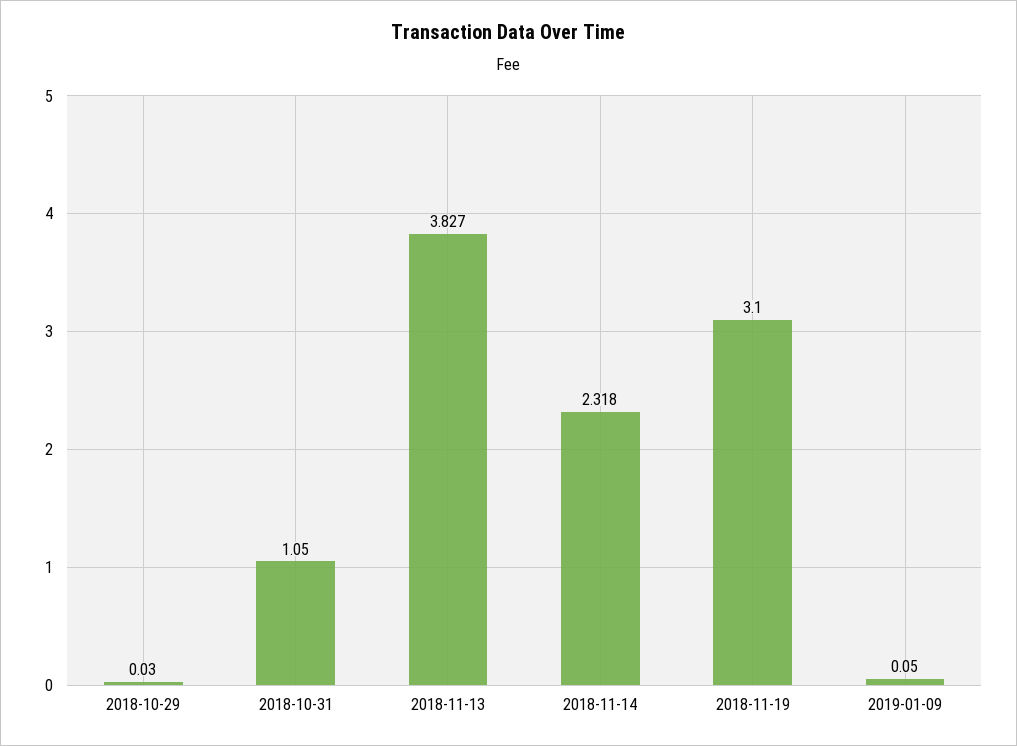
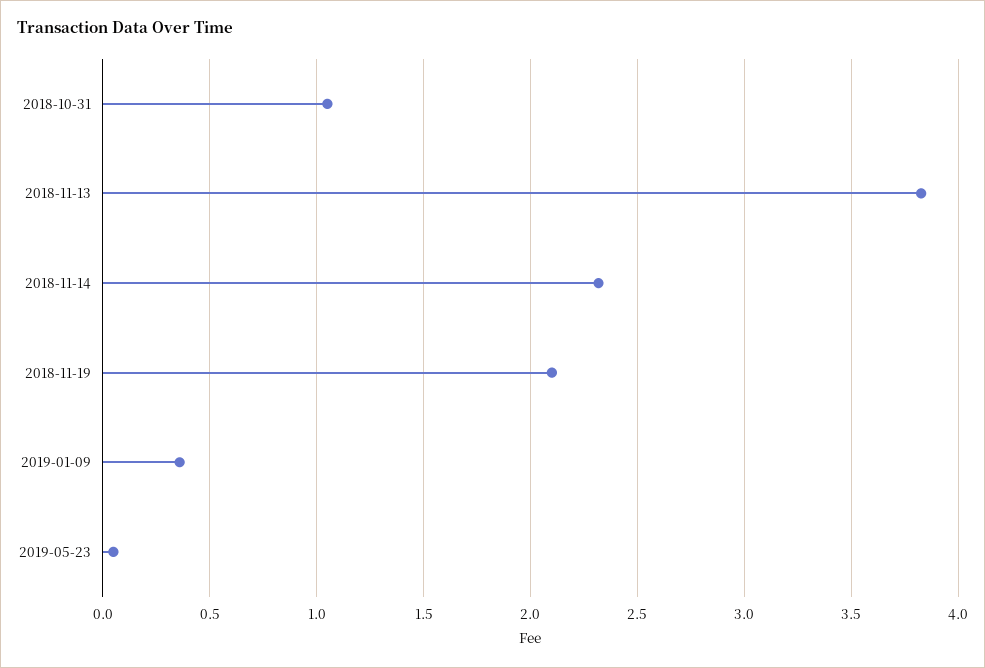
2018-10-29: 0.03 -> none
2018-11-19: 3.1 -> 2.1
2019-01-09: 0.05 -> 0.35
2019-05-23: none -> 0.05

